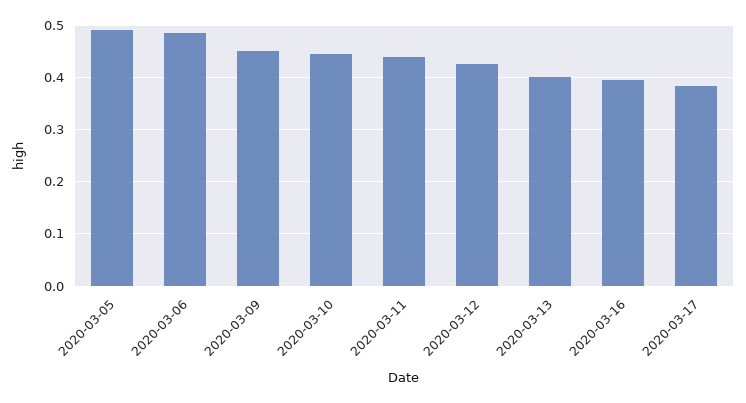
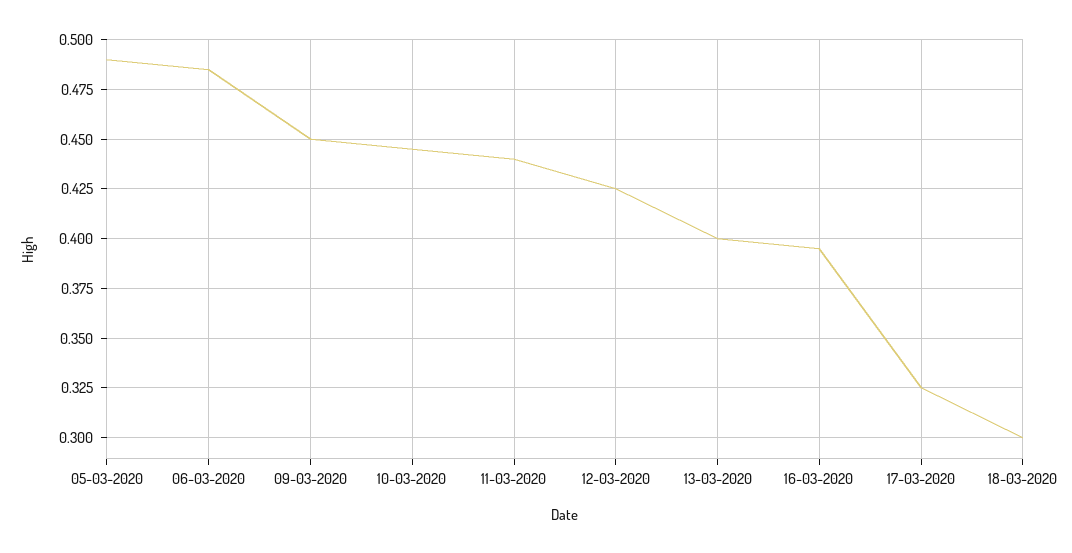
2020-03-17: 0.38 -> 0.325
18-03-2020: none -> 0.3

